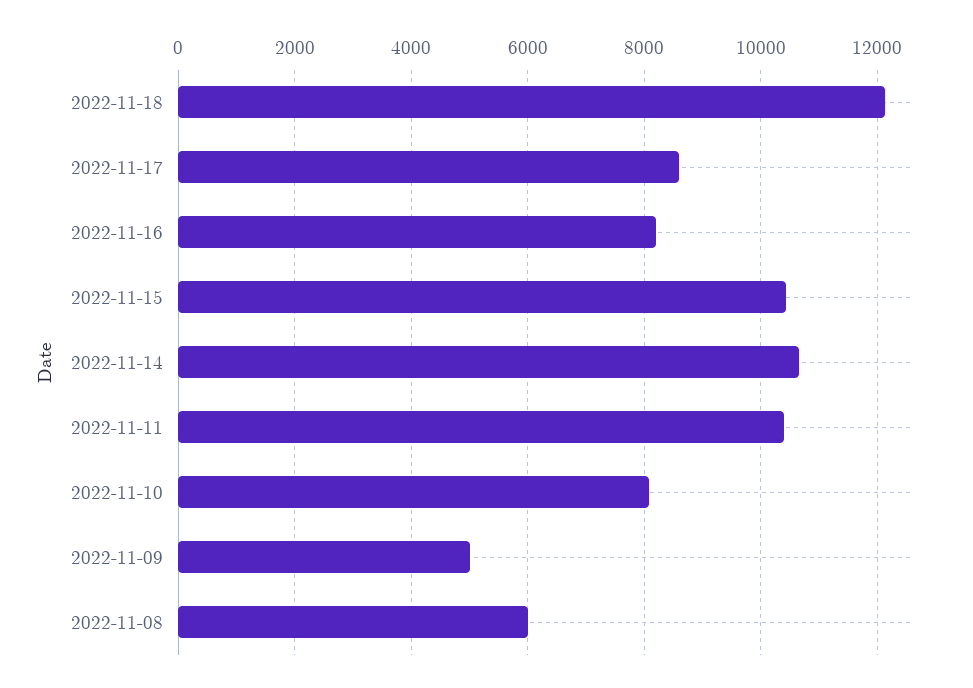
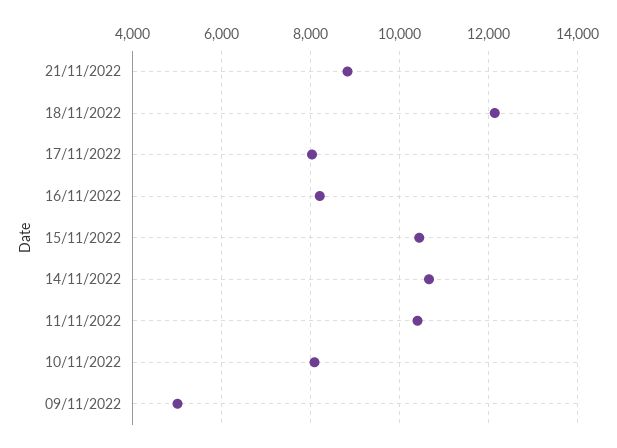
2022-11-17: 8600 -> 8000
2022-11-08: 6000 -> none
21/11/2022: none -> 8800

